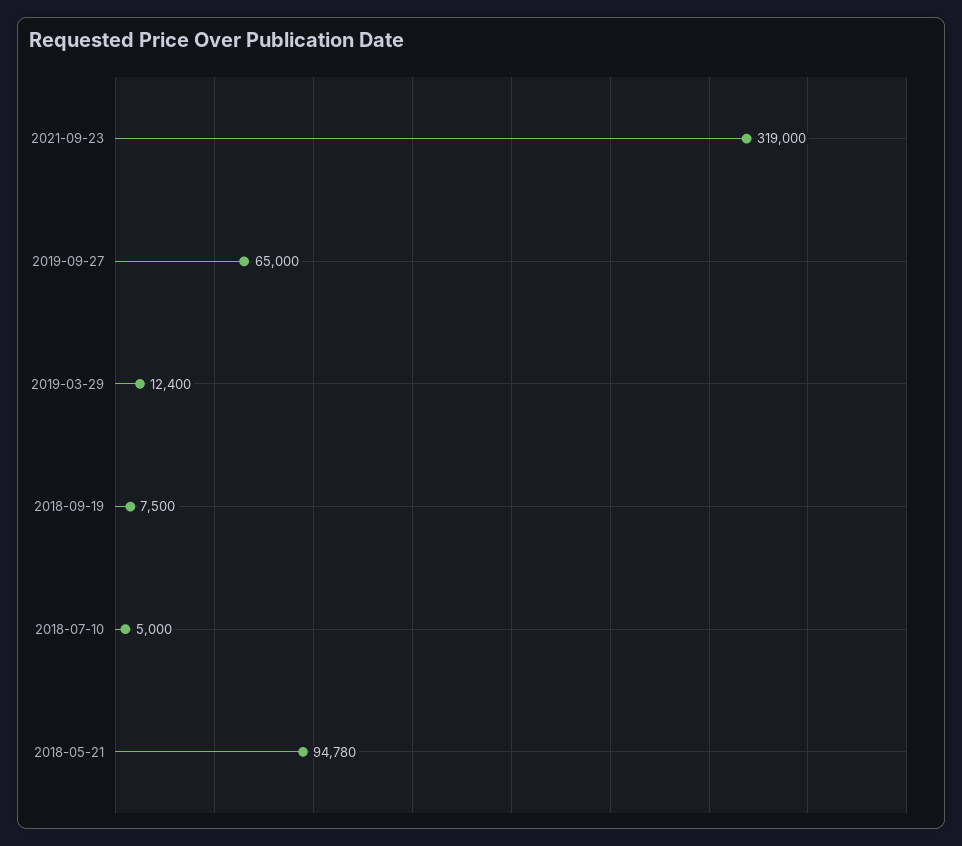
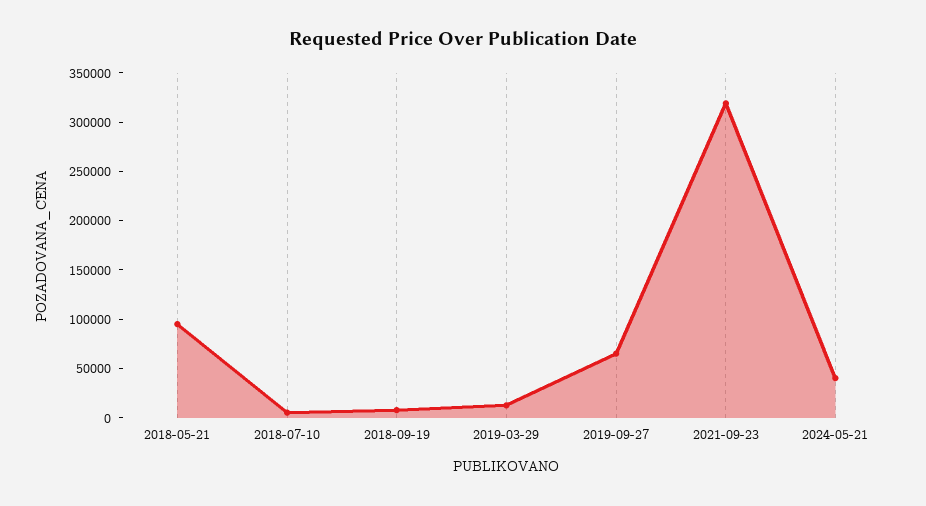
2024-05-21: none -> 40000

